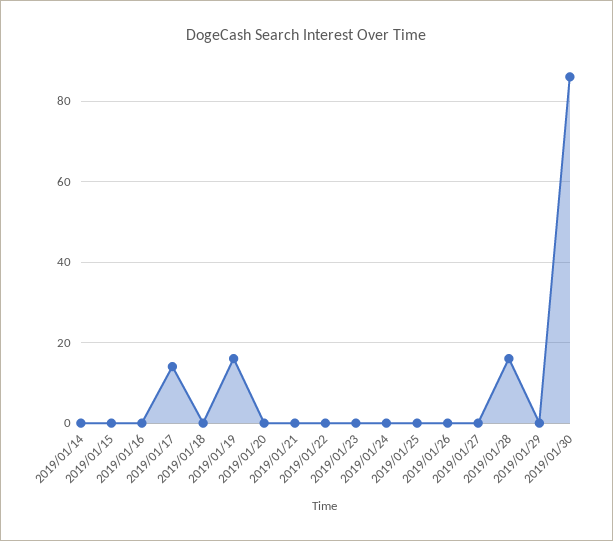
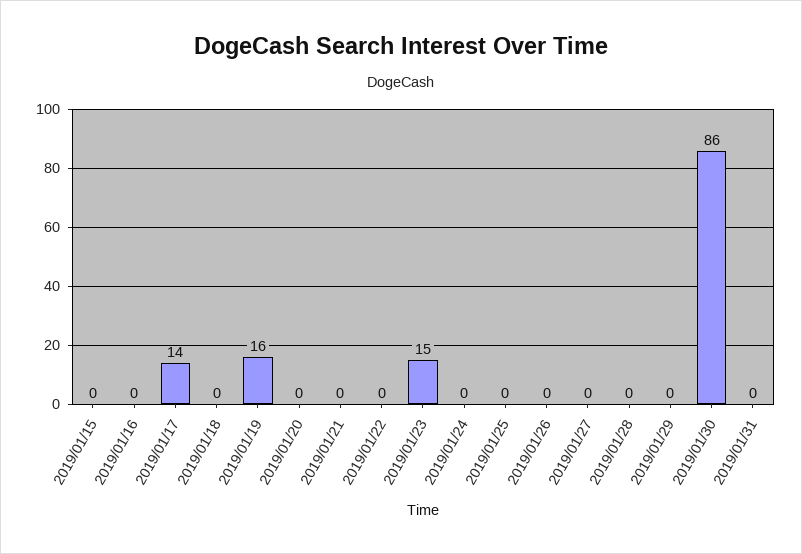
2019/01/14: 0 -> none
2019/01/23: 0 -> 15
2019/01/28: 15 -> 0
2019/01/31: none -> 0

